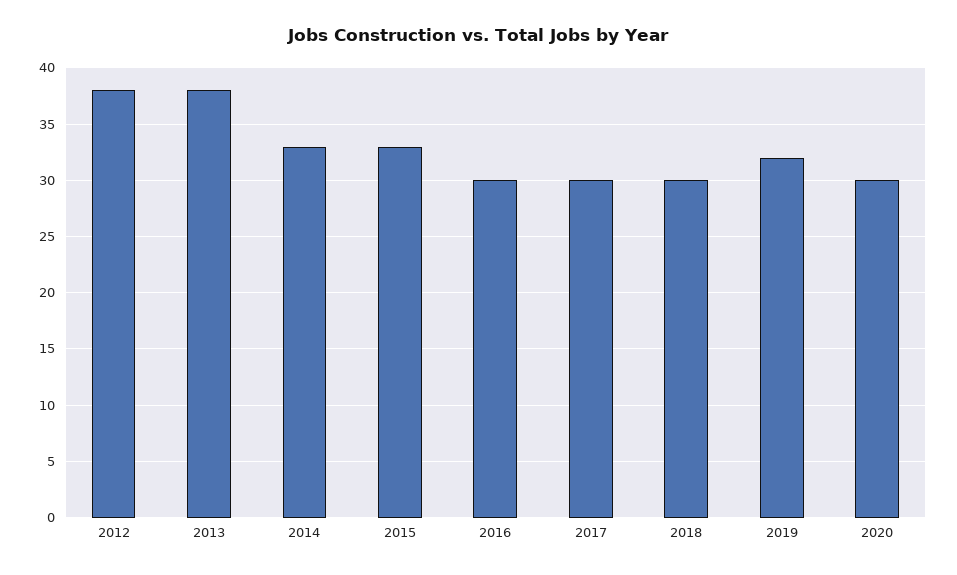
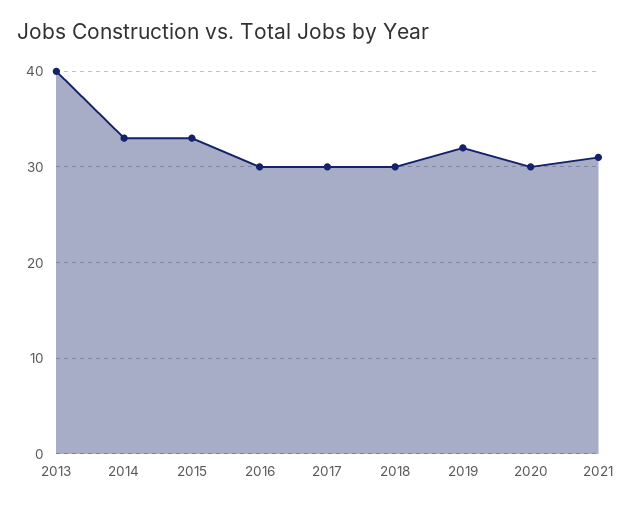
2012: 38 -> none
2013: 38 -> 40
2021: none -> 31

